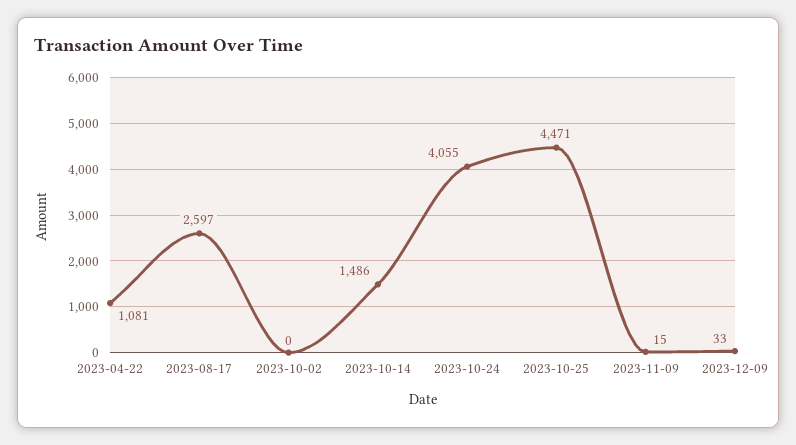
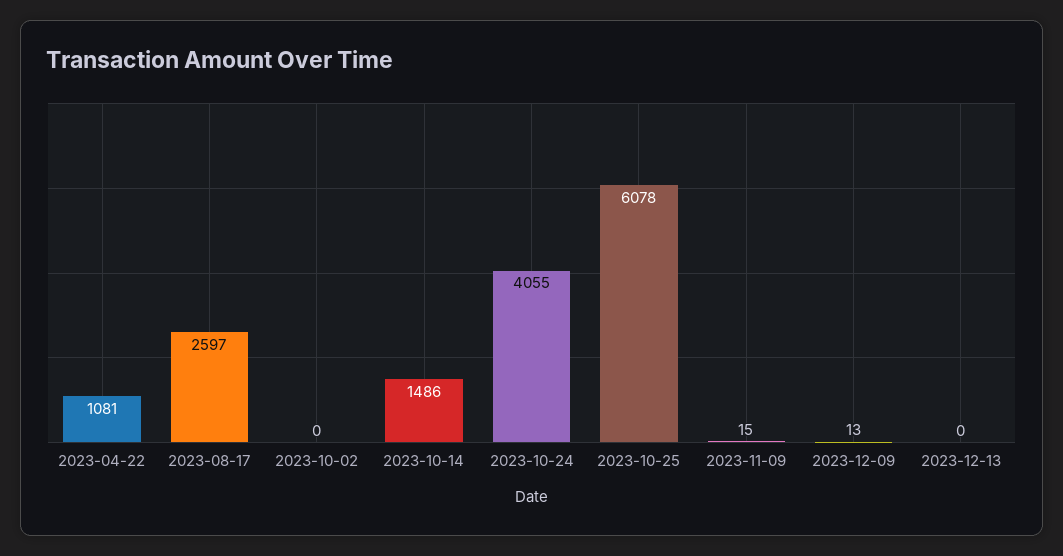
2023-10-25: 4471 -> 6078
2023-12-09: 33 -> 13
2023-12-13: none -> 0

